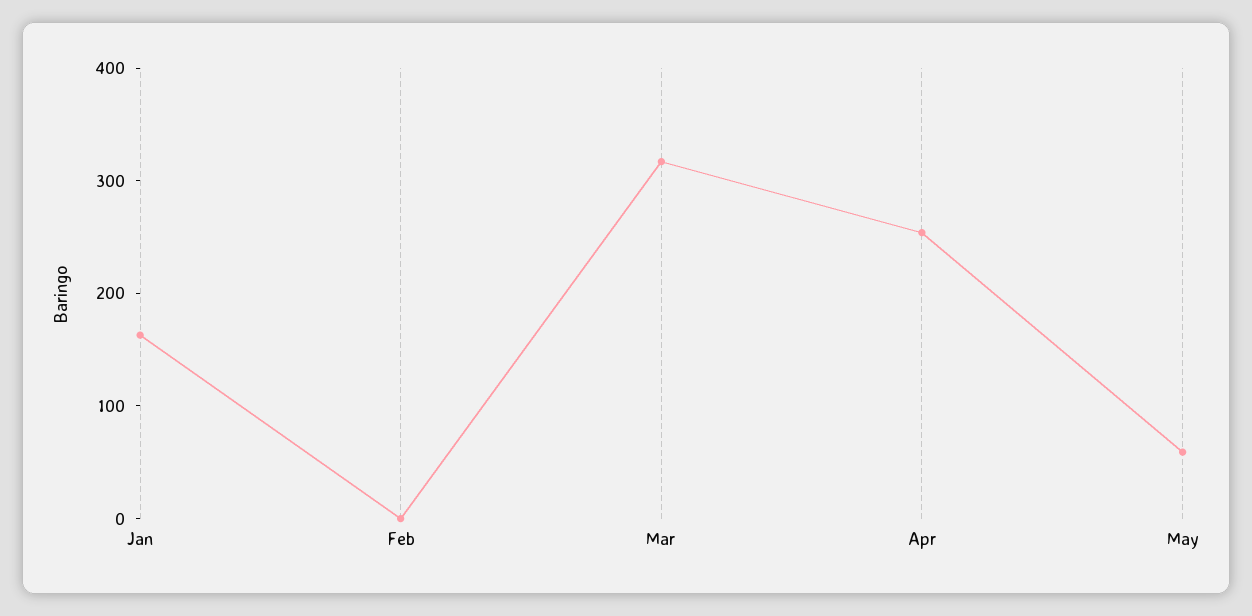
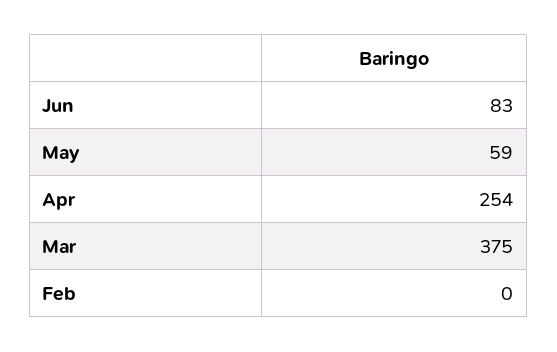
Jan: 160 -> none
Mar: 320 -> 375
Jun: none -> 83

